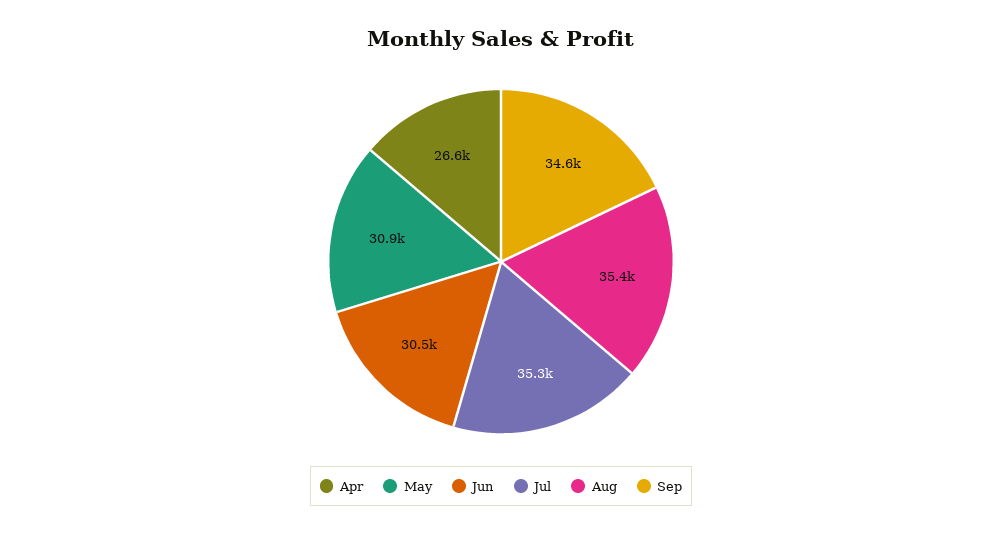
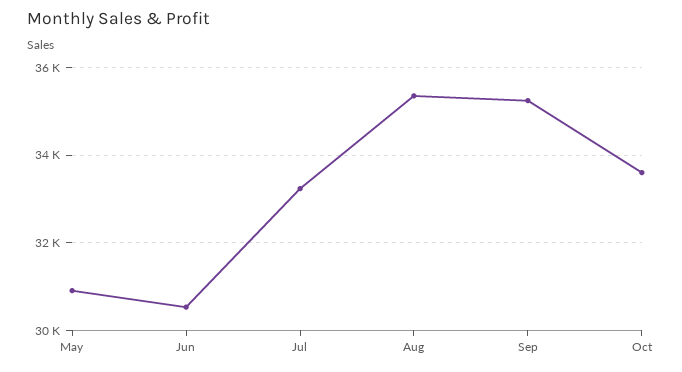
Apr: 26600 -> none
Jul: 35300 -> 33200
Sep: 34600 -> 35200
Oct: none -> 33600

